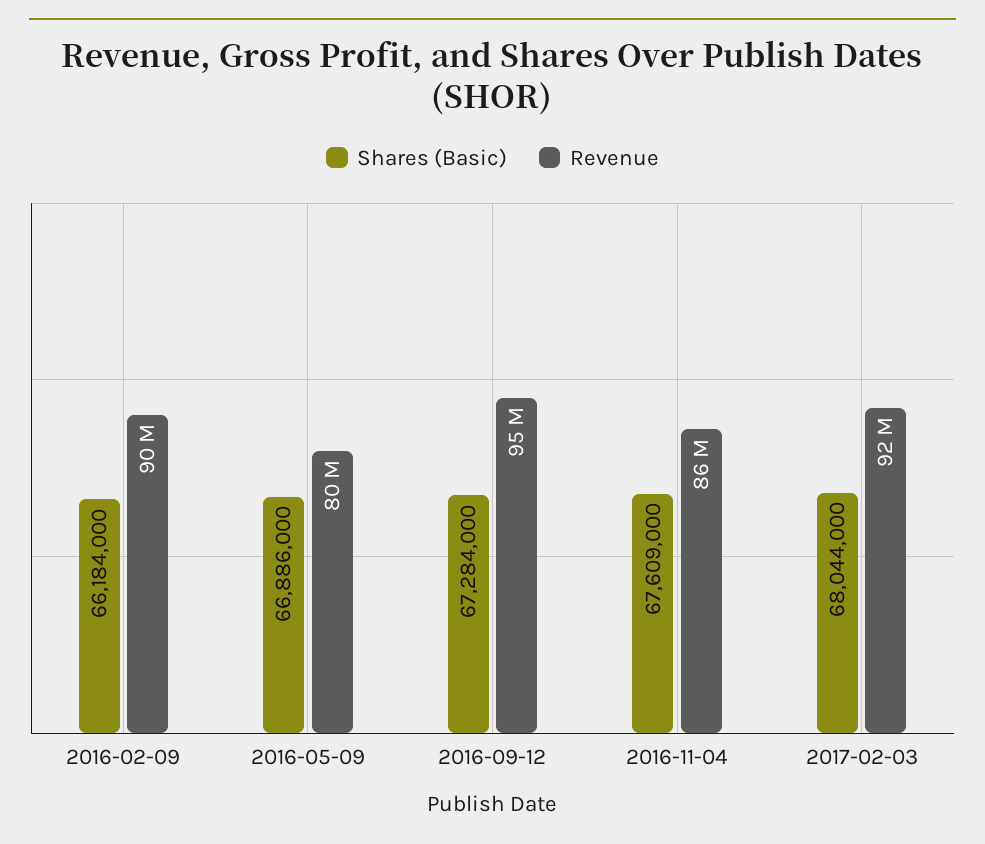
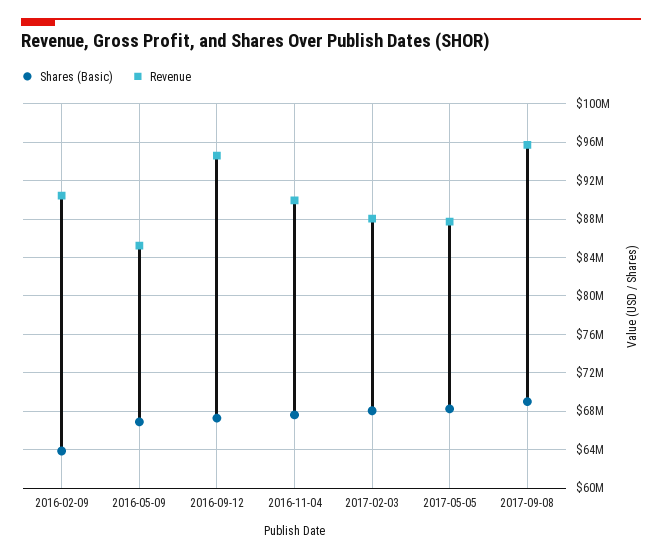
Shares (Basic), 2016-02-09: 66184000 -> 64000000
Revenue, 2016-05-09: 80000000 -> 85000000
Revenue, 2016-11-04: 86000000 -> 90000000
Revenue, 2017-02-03: 92000000 -> 88000000
Shares (Basic), 2017-05-05: none -> 68000000
Revenue, 2017-05-05: none -> 88000000
Shares (Basic), 2017-09-08: none -> 69000000
Revenue, 2017-09-08: none -> 96000000

